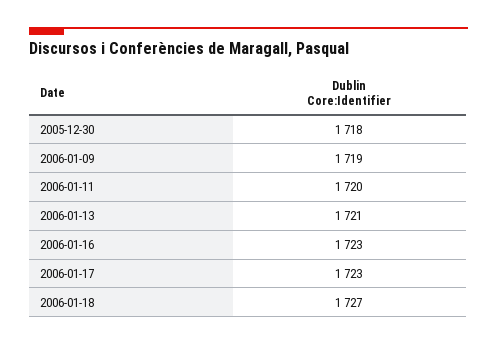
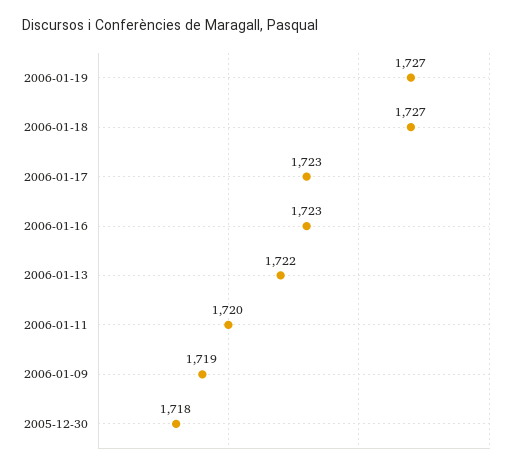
2006-01-13: 1721 -> 1722
2006-01-19: none -> 1727

